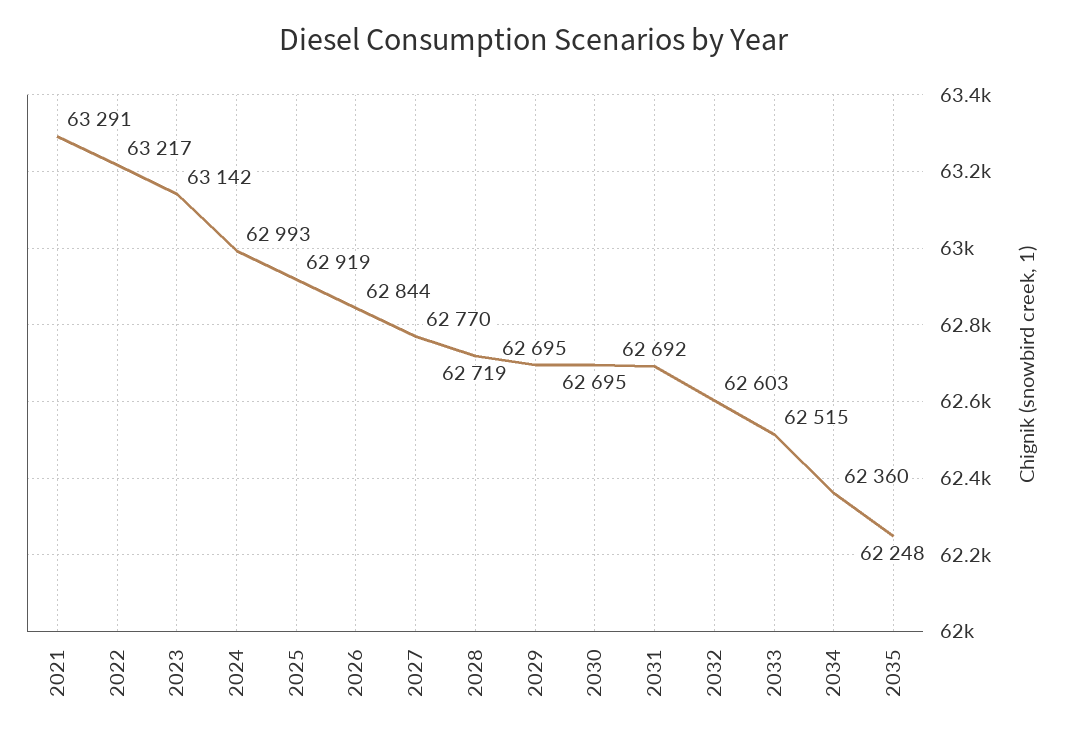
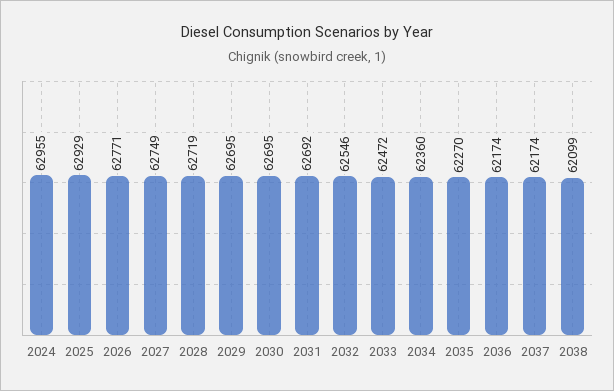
2021: 63291 -> none
2022: 63217 -> none
2023: 63142 -> none
2024: 62993 -> 62955
2025: 62919 -> 62929
2026: 62844 -> 62771
2027: 62770 -> 62749
2032: 62603 -> 62546
2033: 62515 -> 62472
2035: 62248 -> 62270
2036: none -> 62174
2037: none -> 62174
2038: none -> 62099

